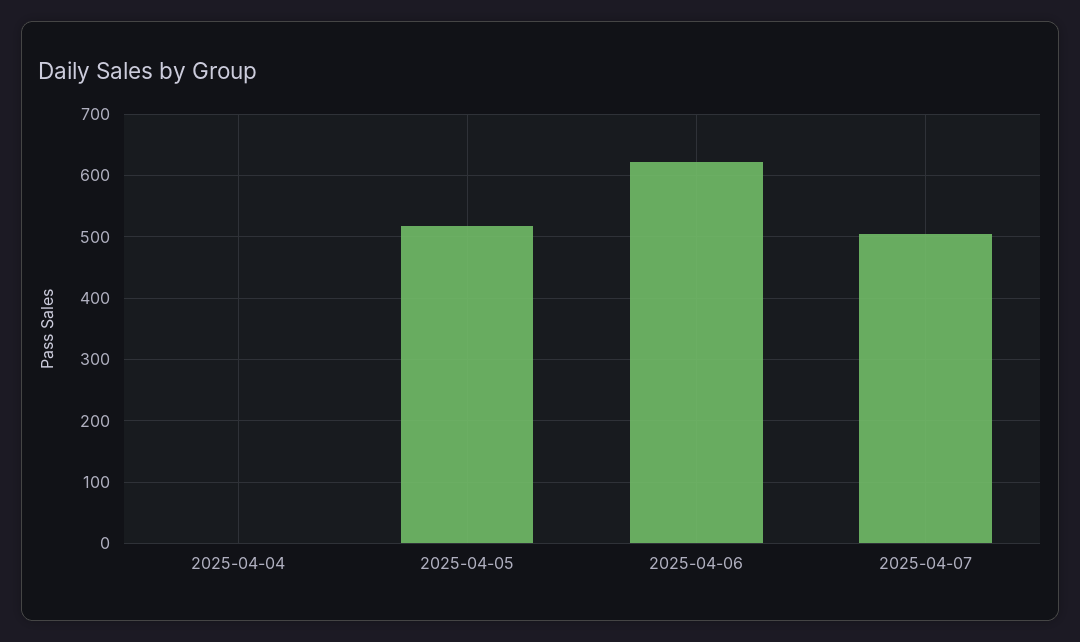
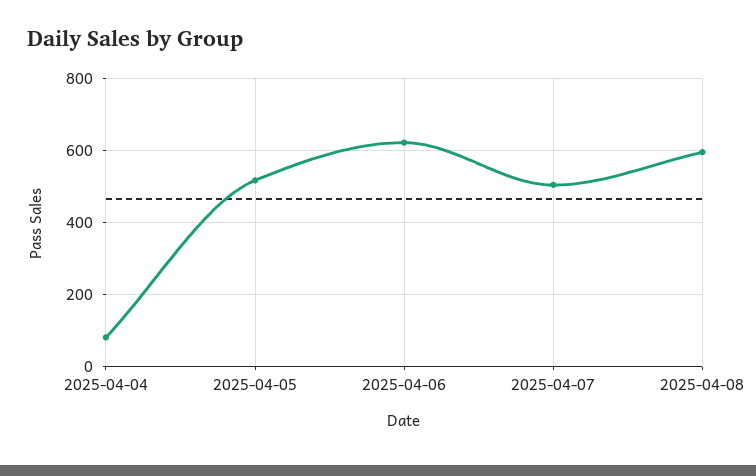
2025-04-04: 0 -> 80
2025-04-08: none -> 600

